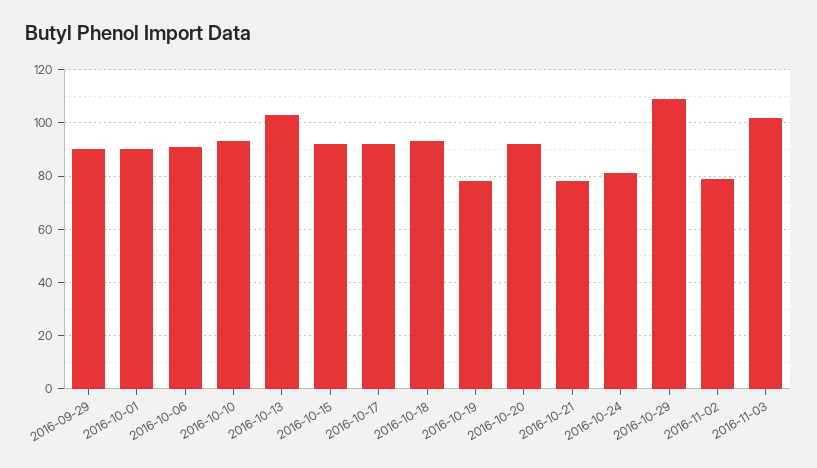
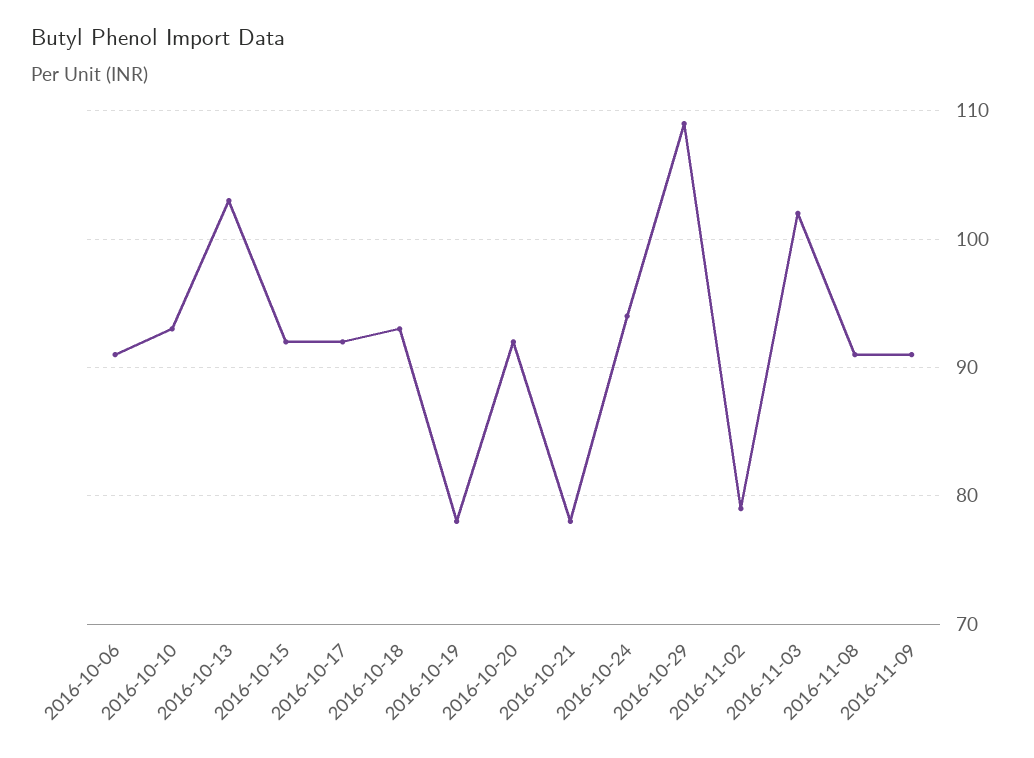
2016-09-29: 90 -> none
2016-10-01: 90 -> none
2016-10-24: 80 -> 94
2016-11-08: none -> 91
2016-11-09: none -> 91

